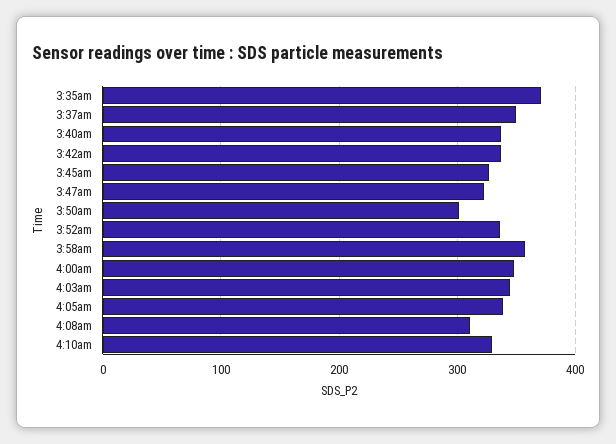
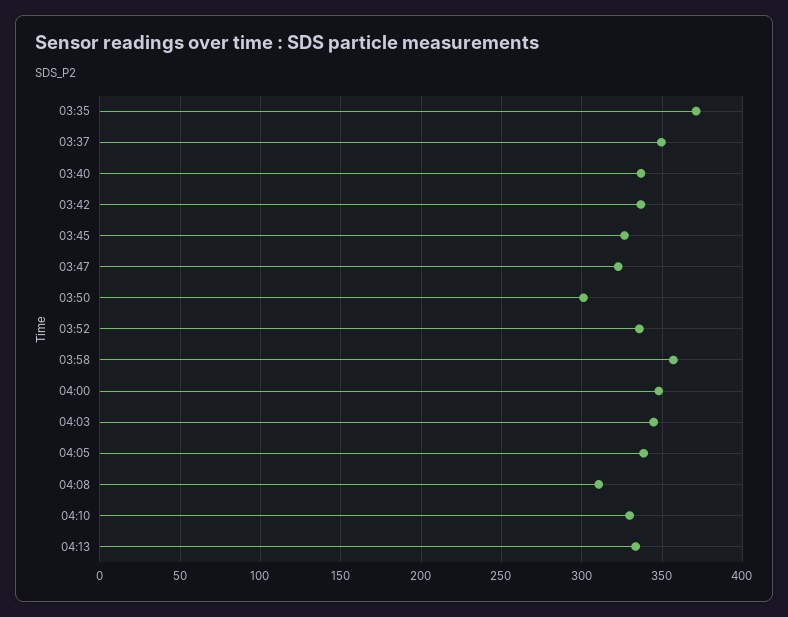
04:13: none -> 335

